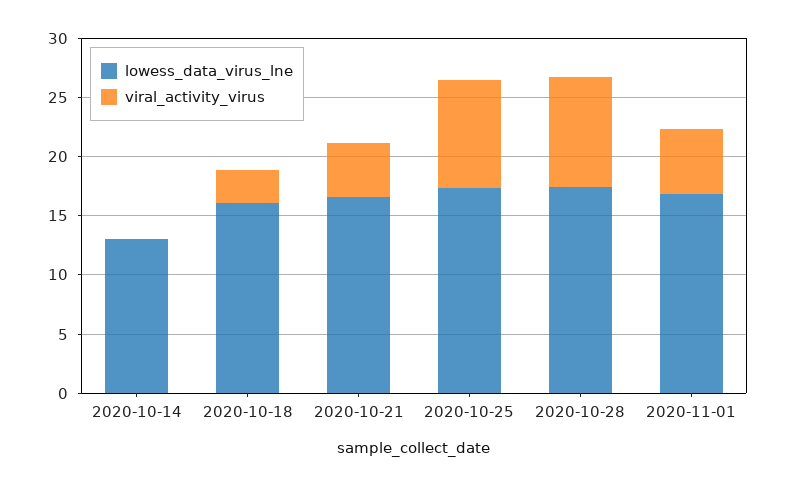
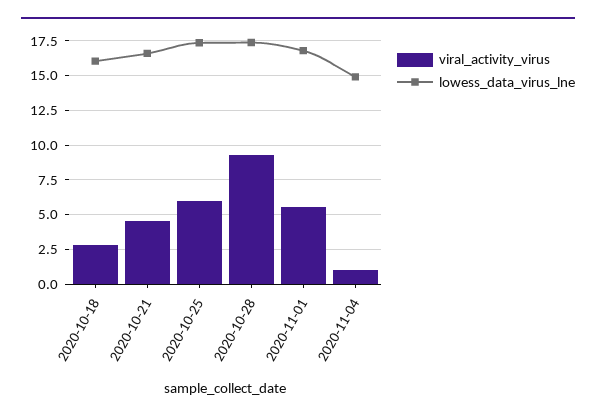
lowess_data_virus_lne, 2020-10-14: 13 -> none
viral_activity_virus, 2020-10-14: 0 -> none
viral_activity_virus, 2020-10-25: 9 -> 6
viral_activity_virus, 2020-11-04: none -> 1
lowess_data_virus_lne, 2020-11-04: none -> 15

